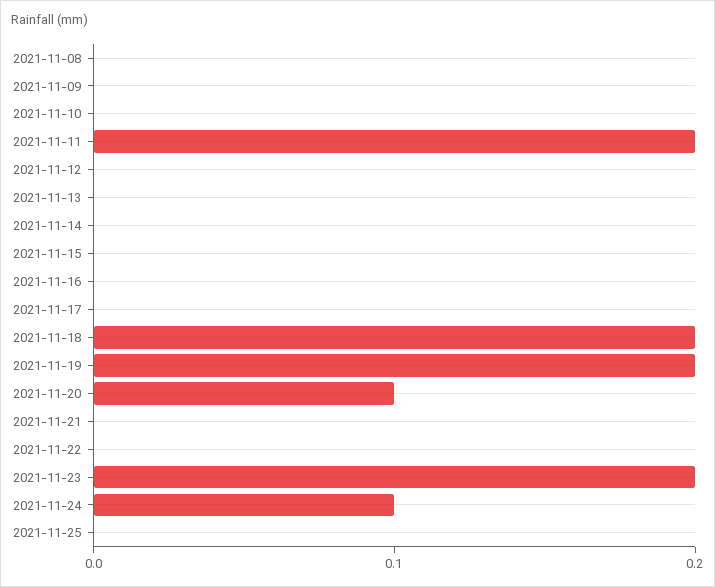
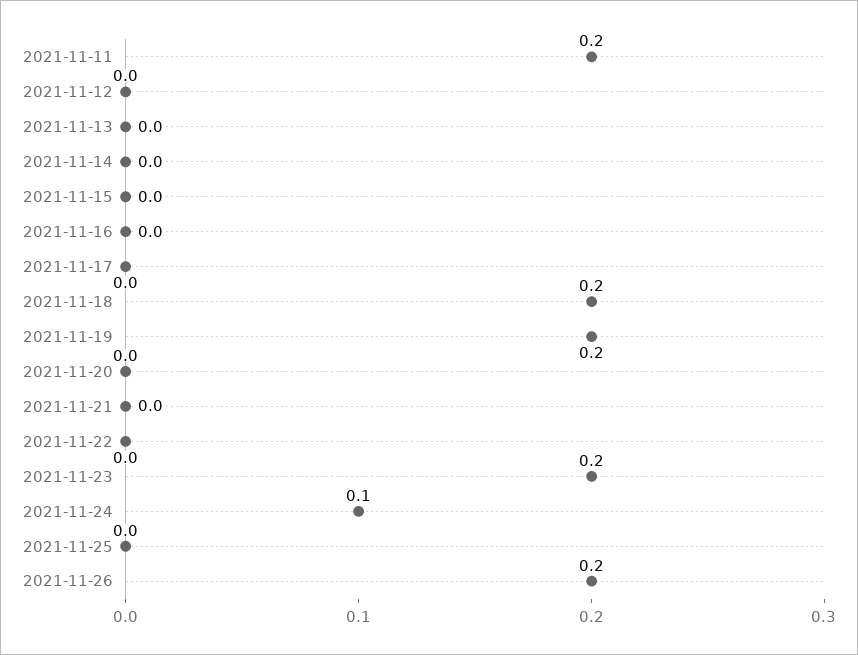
2021-11-08: 0 -> none
2021-11-09: 0 -> none
2021-11-10: 0 -> none
2021-11-20: 0.1 -> 0
2021-11-26: none -> 0.2

